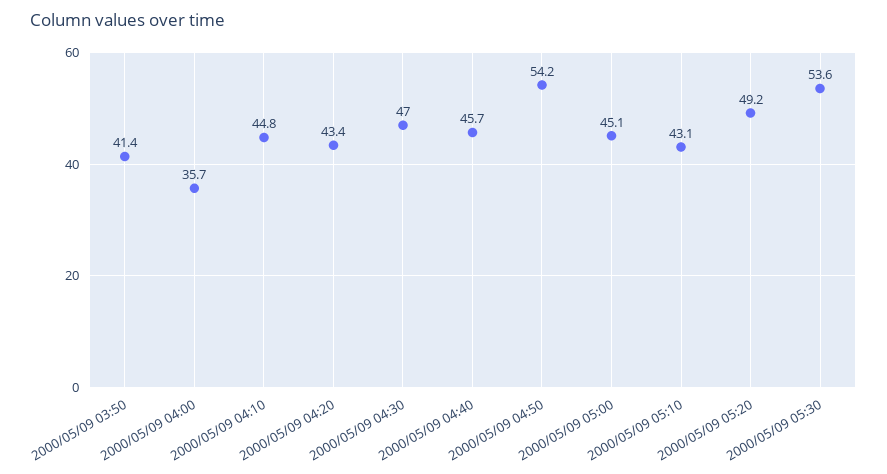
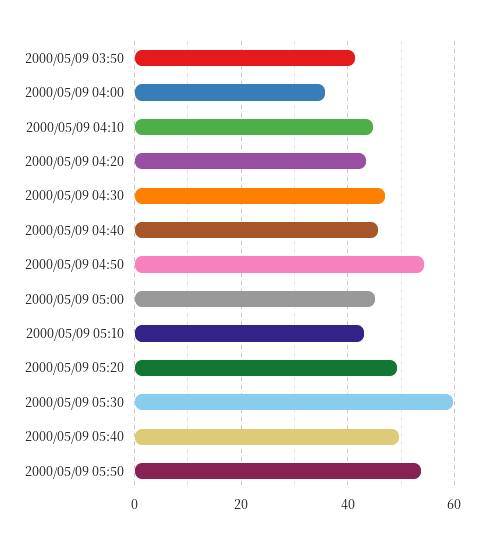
2000/05/09 05:30: 53.6 -> 60
2000/05/09 05:40: none -> 50
2000/05/09 05:50: none -> 54

